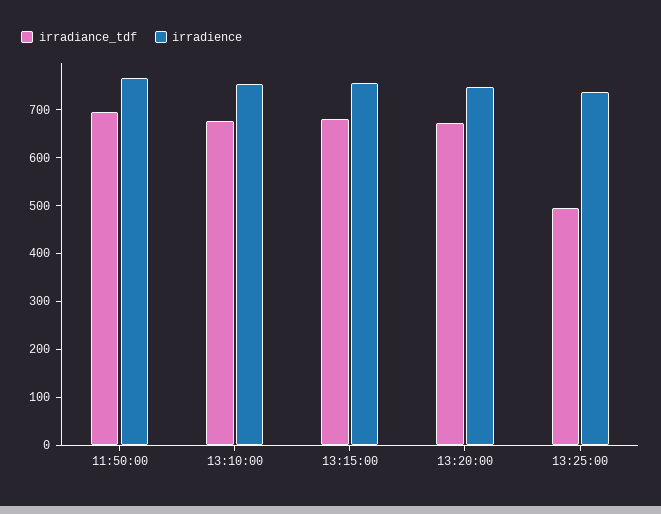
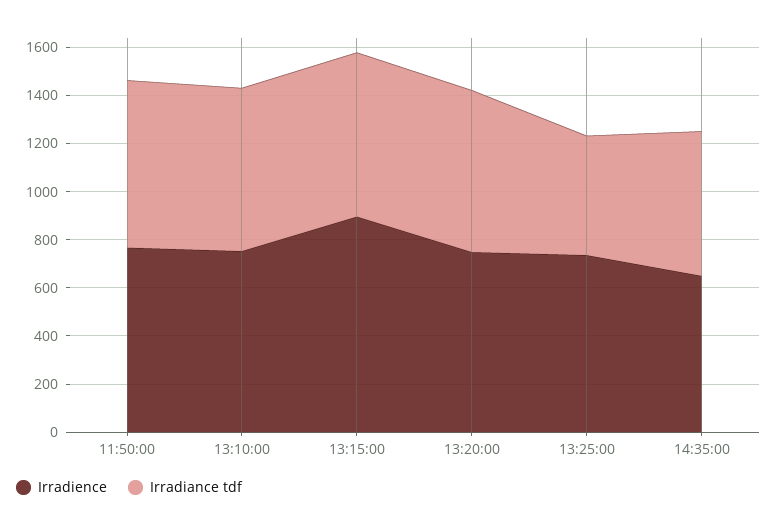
irradience, 13:15:00: 760 -> 900
irradience, 14:35:00: none -> 650
irradiance_tdf, 14:35:00: none -> 600

